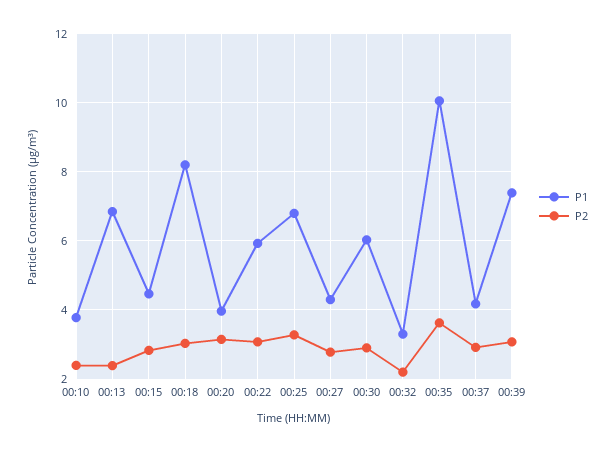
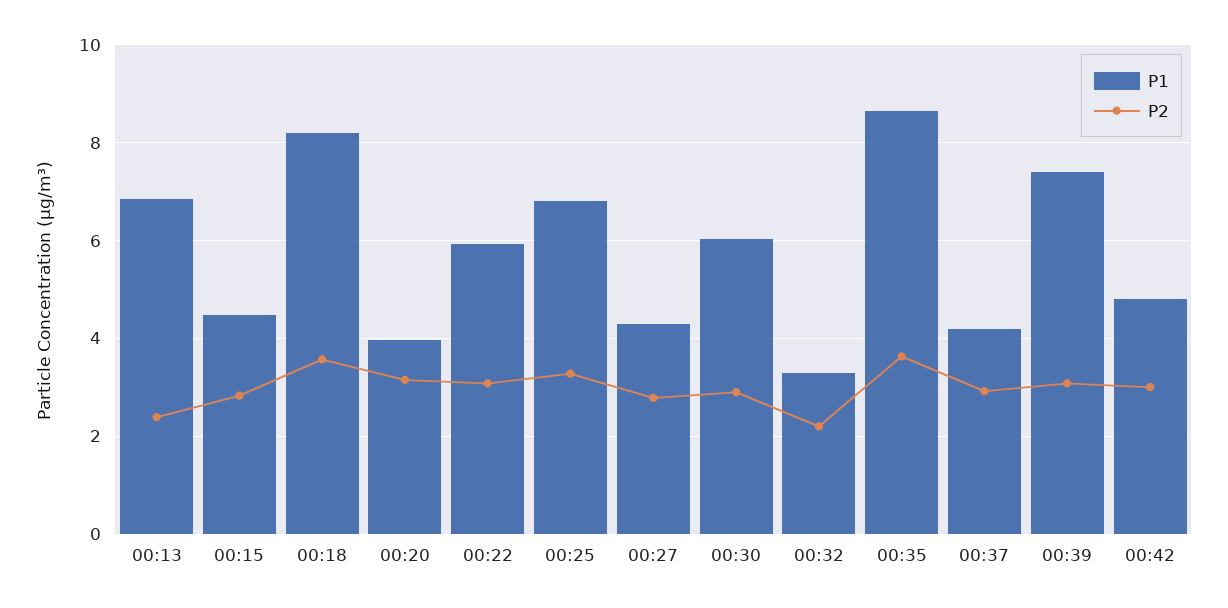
P1, 00:10: 3.8 -> none
P2, 00:10: 2.4 -> none
P2, 00:18: 3 -> 3.6
P1, 00:35: 10 -> 8.6
P1, 00:42: none -> 4.8
P2, 00:42: none -> 3

